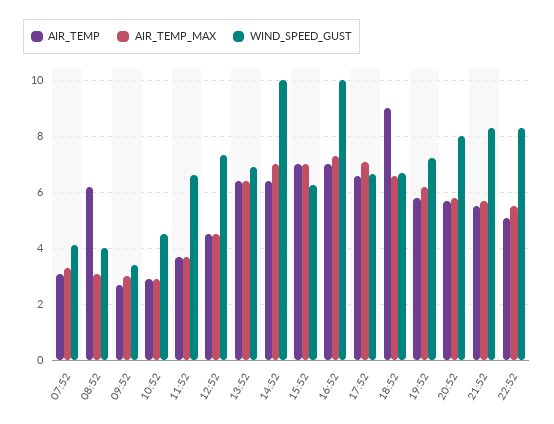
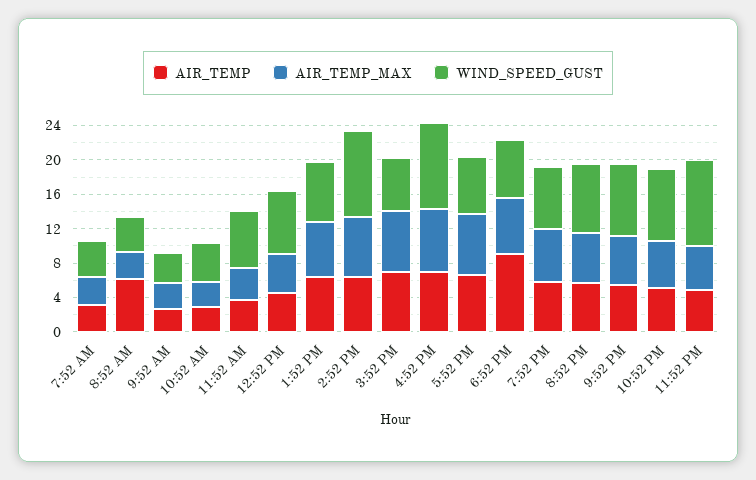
AIR_TEMP, 11:52 PM: none -> 5
AIR_TEMP_MAX, 11:52 PM: none -> 5
WIND_SPEED_GUST, 11:52 PM: none -> 10

